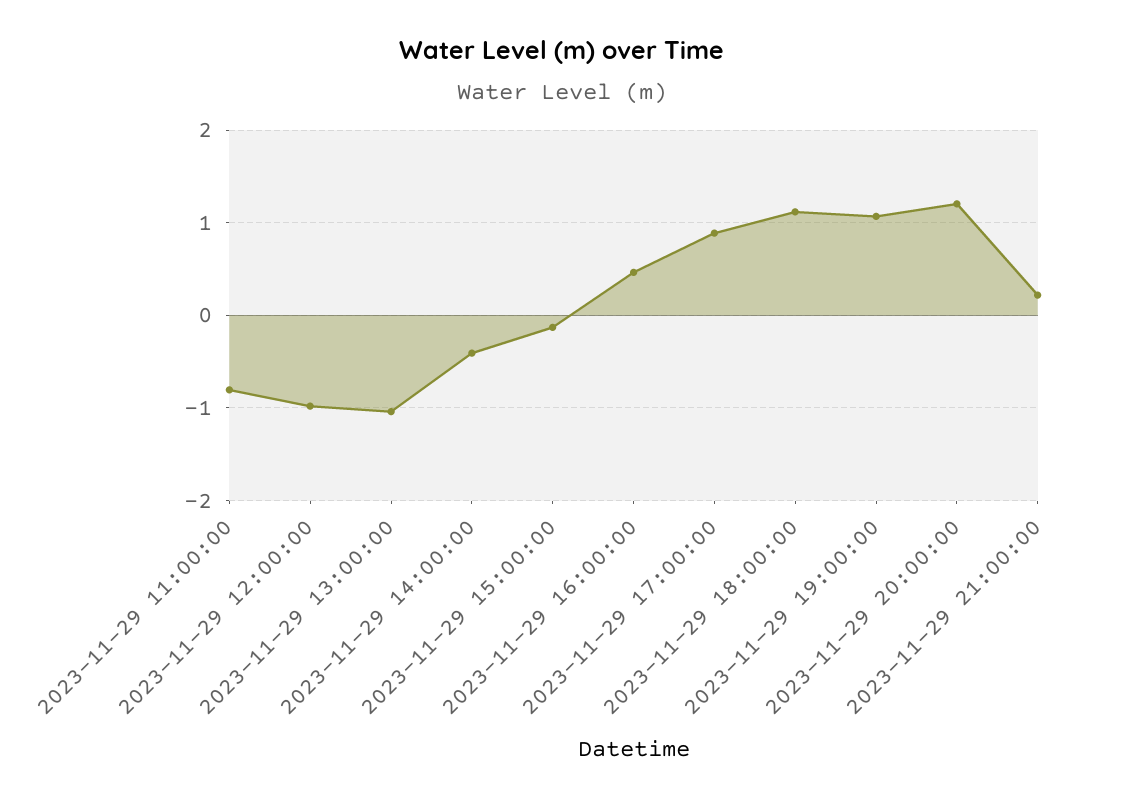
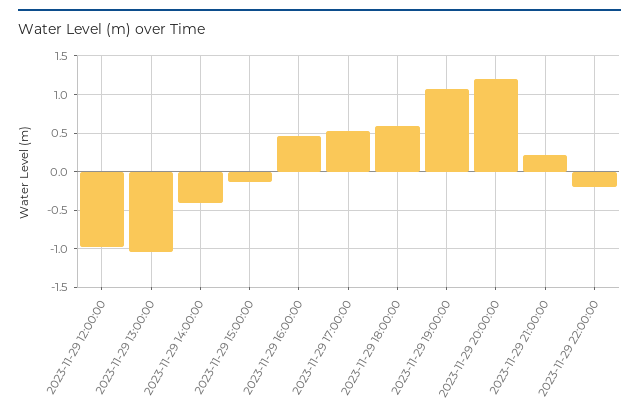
2023-11-29 11:00:00: -0.8 -> none
2023-11-29 17:00:00: 0.9 -> 0.5
2023-11-29 18:00:00: 1.1 -> 0.6
2023-11-29 22:00:00: none -> -0.2

